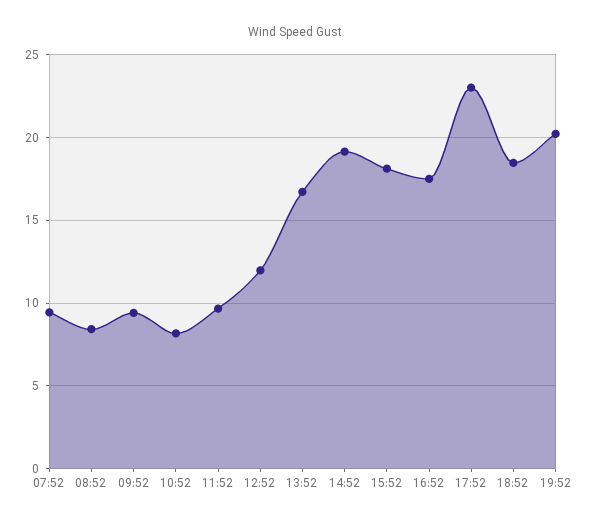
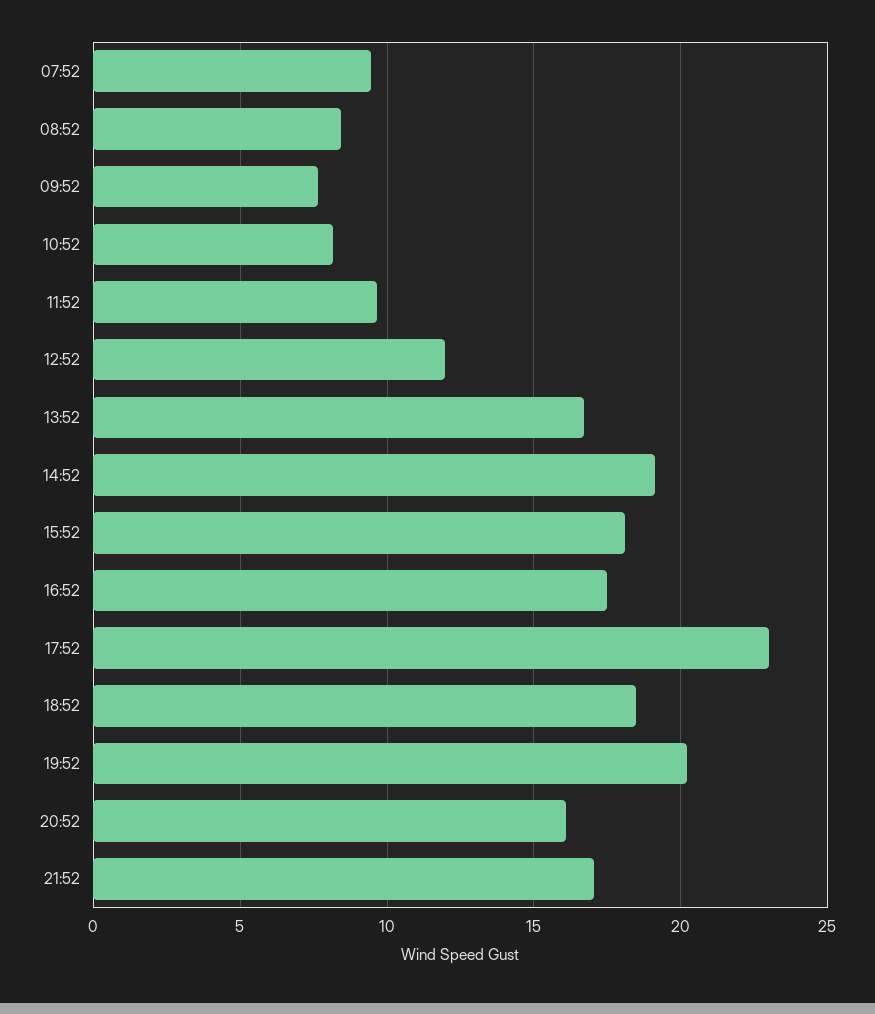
09:52: 9.5 -> 7.5
20:52: none -> 16
21:52: none -> 17

